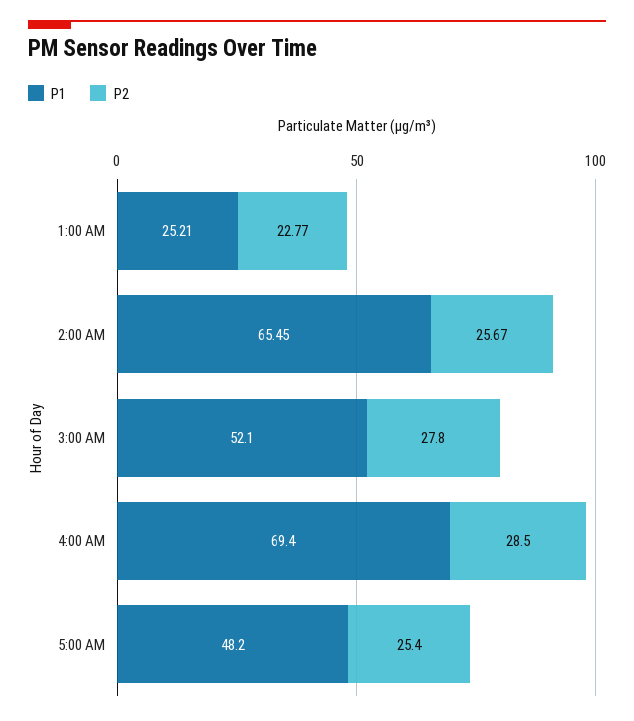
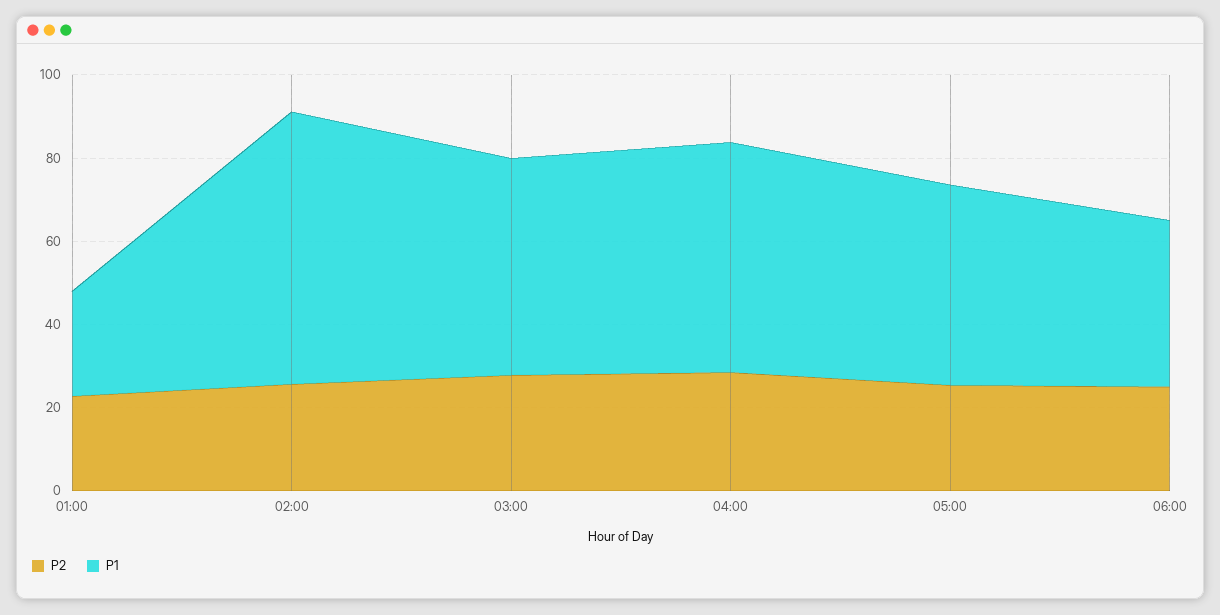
P1, 4:00 AM: 69.4 -> 55
P2, 06:00: none -> 25
P1, 06:00: none -> 40

